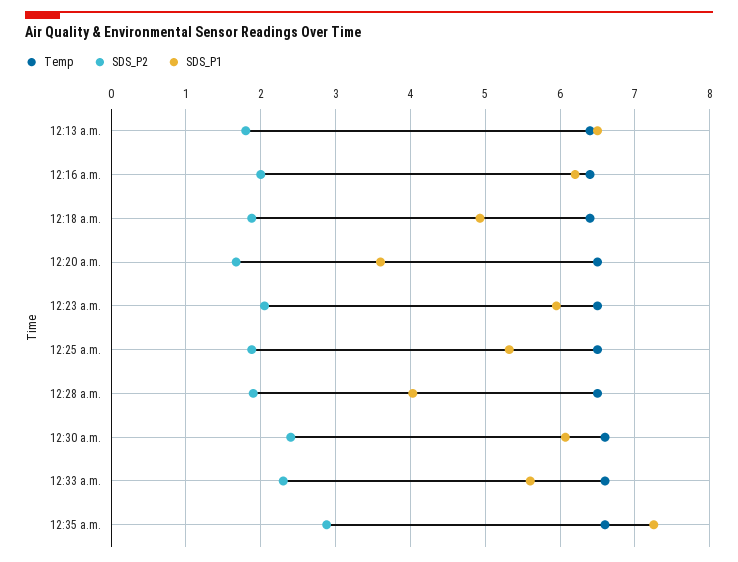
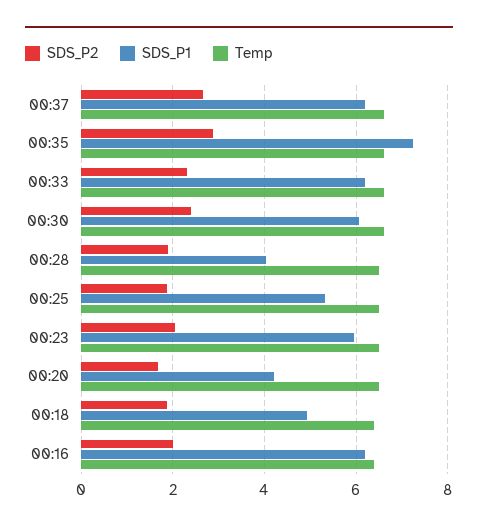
Temp, 12:13 a.m.: 6.4 -> none
SDS_P2, 12:13 a.m.: 1.8 -> none
SDS_P1, 12:13 a.m.: 6.5 -> none
SDS_P1, 12:20 a.m.: 3.6 -> 4.2
SDS_P1, 12:33 a.m.: 5.6 -> 6.2
SDS_P2, 00:37: none -> 2.6
SDS_P1, 00:37: none -> 6.2
Temp, 00:37: none -> 6.6

